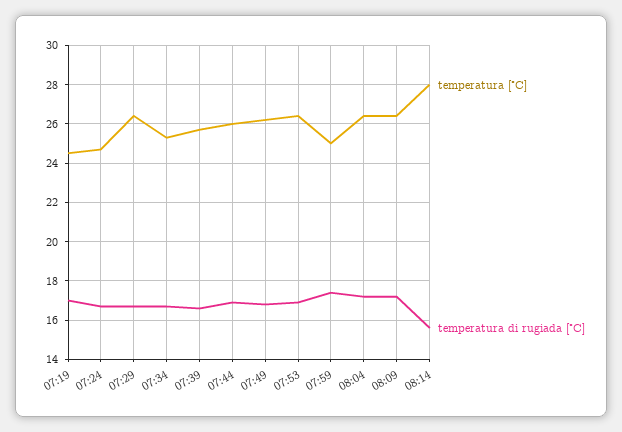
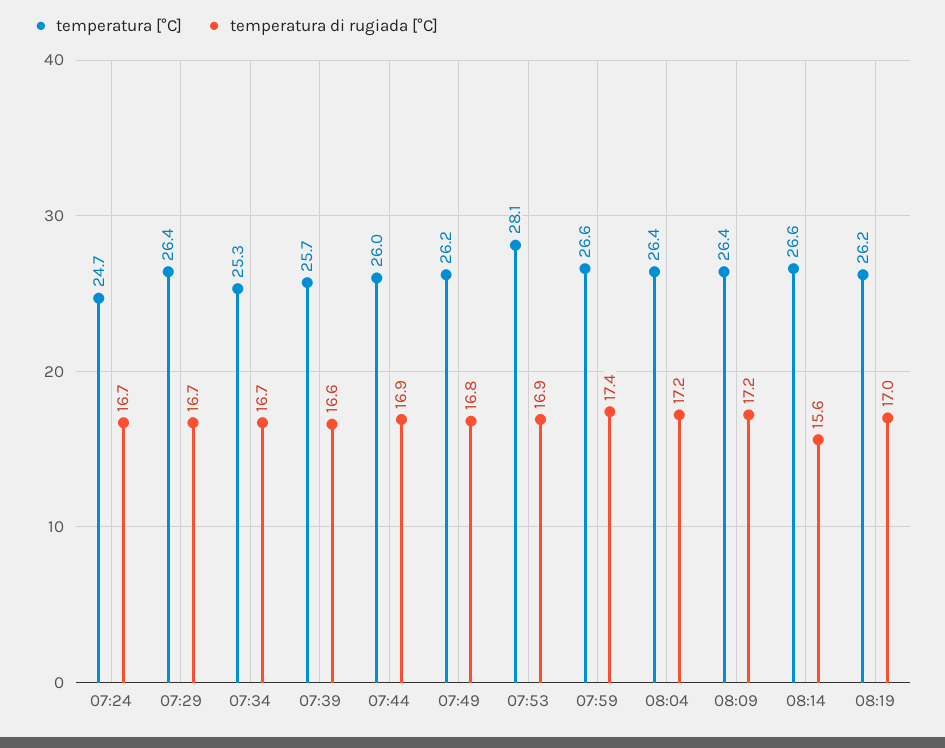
temperatura [°C], 07:19: 24.5 -> none
temperatura di rugiada [°C], 07:19: 17 -> none
temperatura [°C], 07:53: 26.5 -> 28.1
temperatura [°C], 07:59: 25 -> 26.6
temperatura [°C], 08:14: 28 -> 26.6
temperatura [°C], 08:19: none -> 26.2
temperatura di rugiada [°C], 08:19: none -> 17

